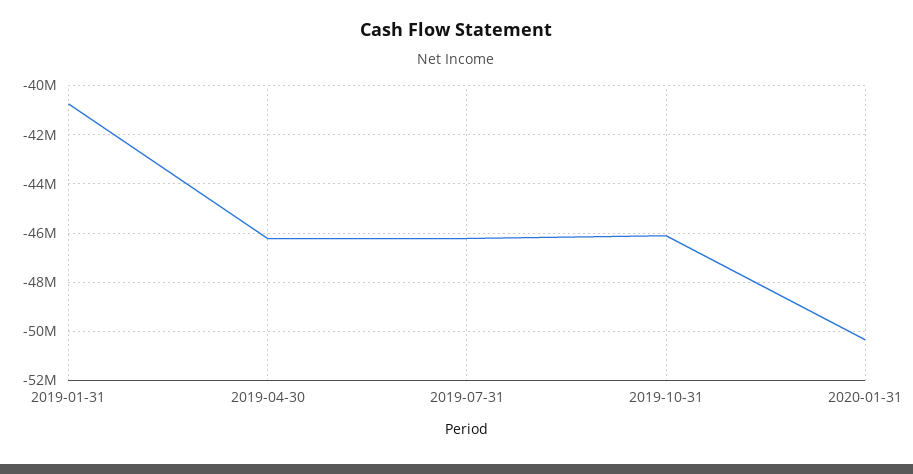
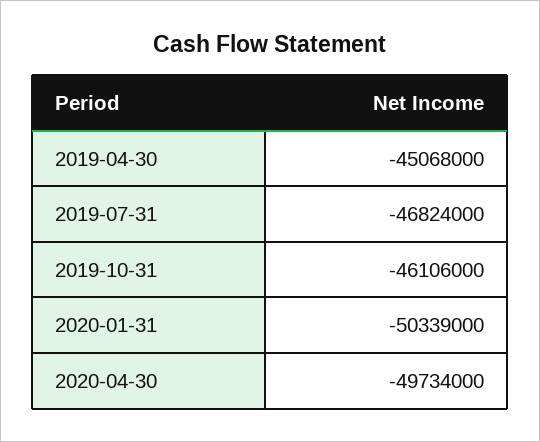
2019-01-31: -40750000 -> none
2019-04-30: -46250000 -> -45068000
2019-07-31: -46250000 -> -46824000
2020-04-30: none -> -49734000

